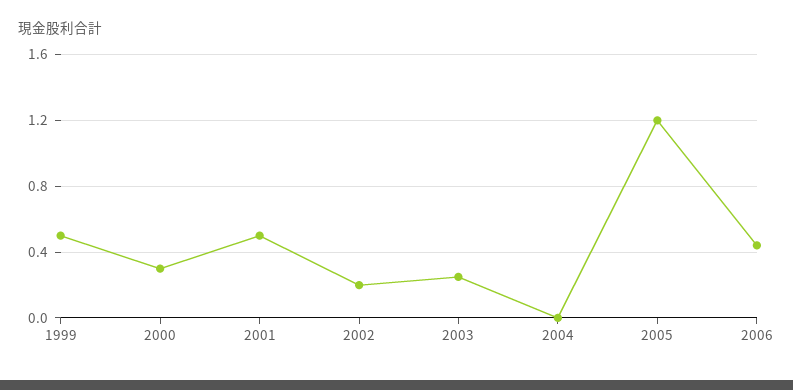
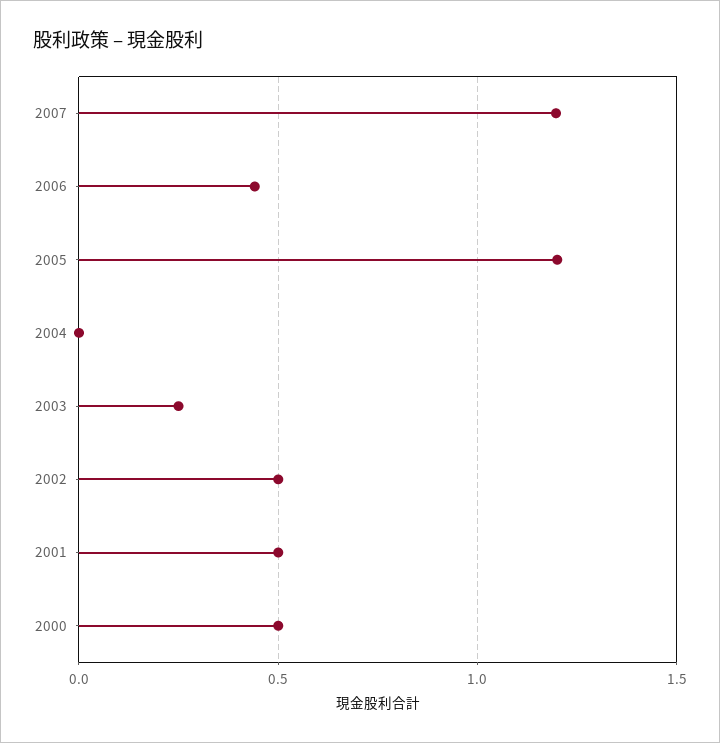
1999: 0.5 -> none
2000: 0.3 -> 0.5
2002: 0.2 -> 0.5
2007: none -> 1.2

